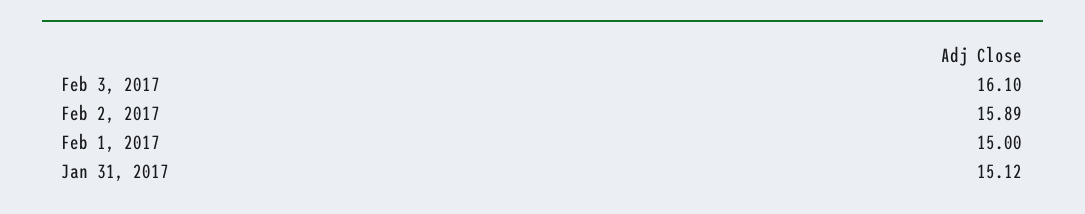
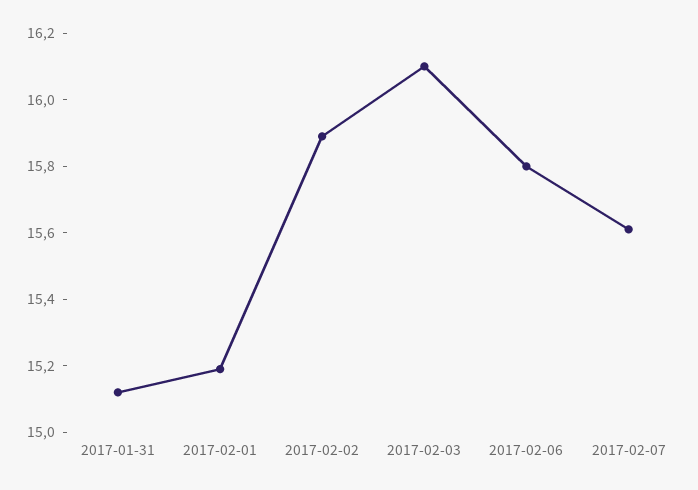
Feb 1, 2017: 15 -> 15.2
2017-02-06: none -> 15.8
2017-02-07: none -> 15.6

